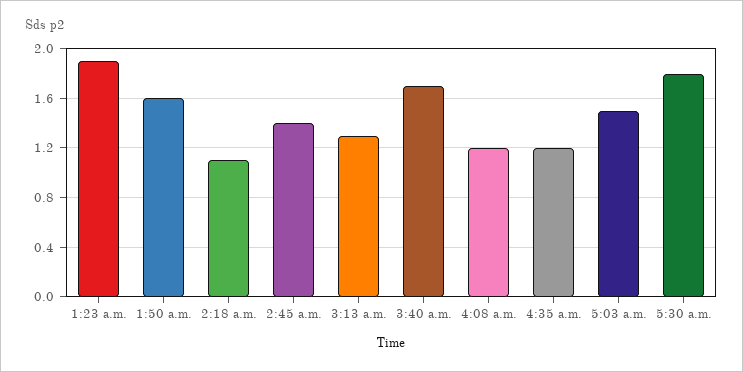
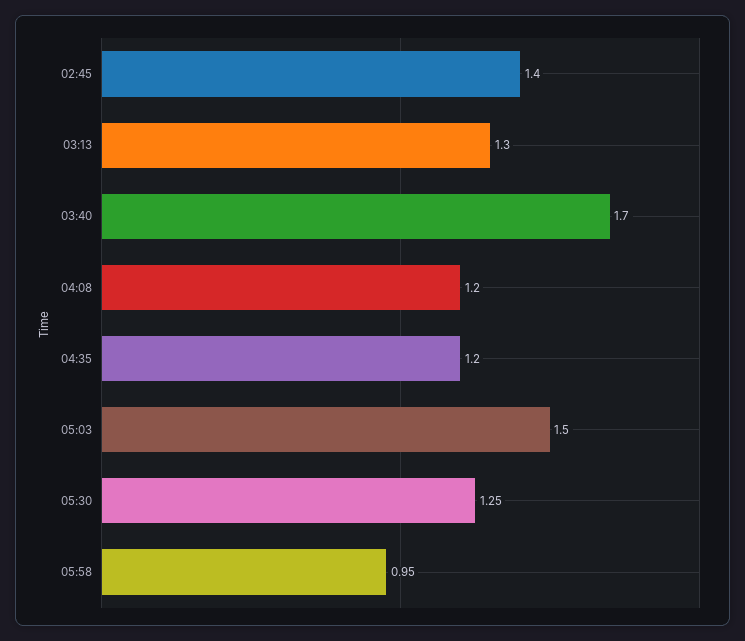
1:23 a.m.: 1.9 -> none
1:50 a.m.: 1.6 -> none
2:18 a.m.: 1.1 -> none
5:30 a.m.: 1.8 -> 1.25
05:58: none -> 0.95

